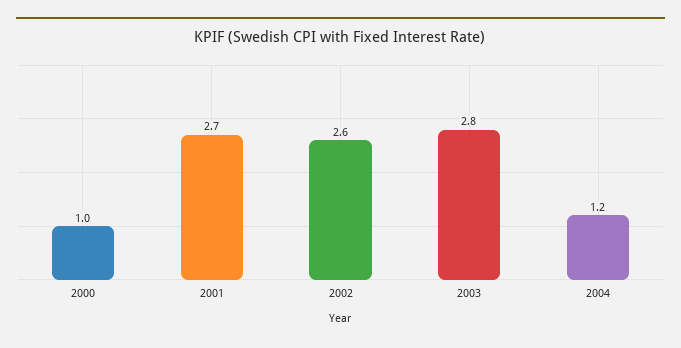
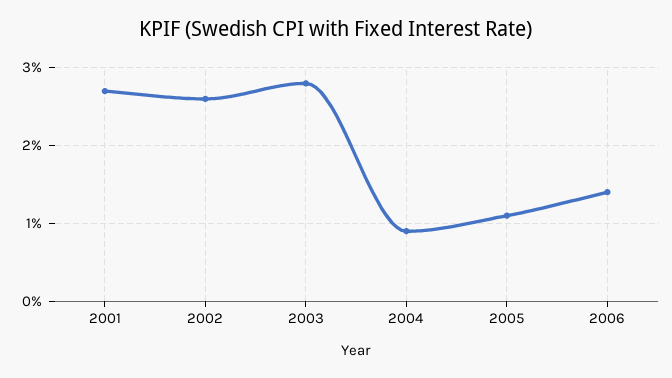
2000: 1 -> none
2004: 1.2 -> 0.9
2005: none -> 1.1
2006: none -> 1.4

